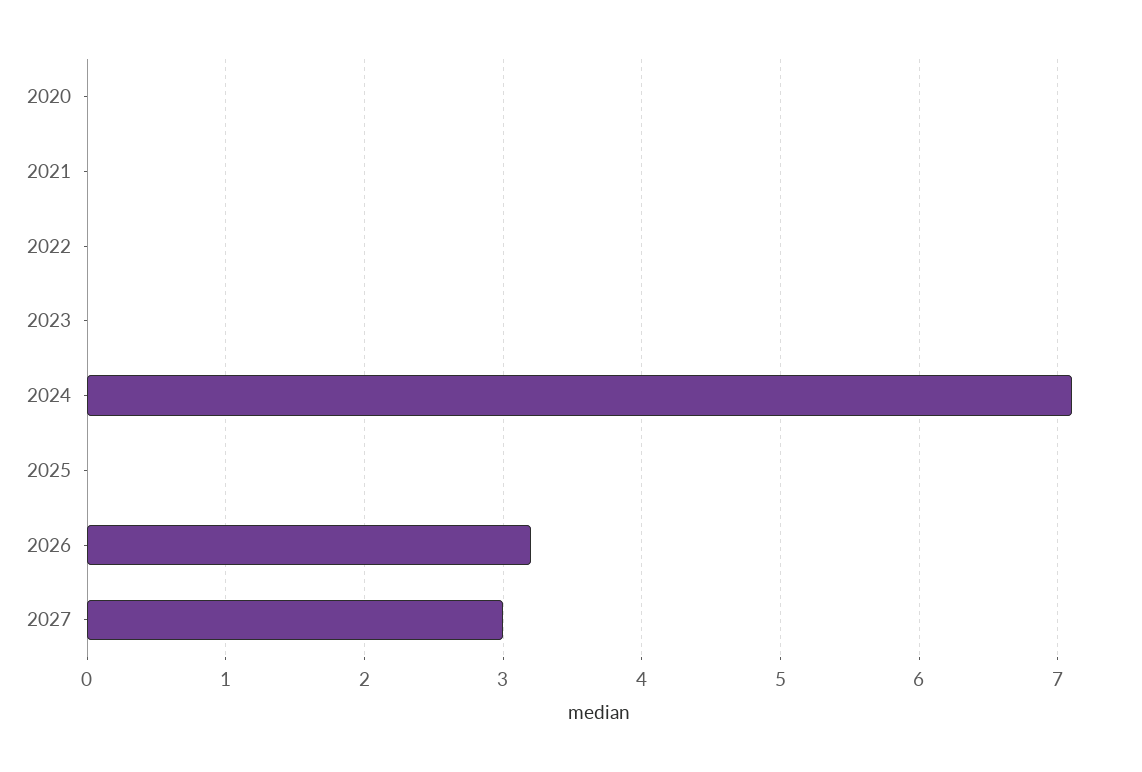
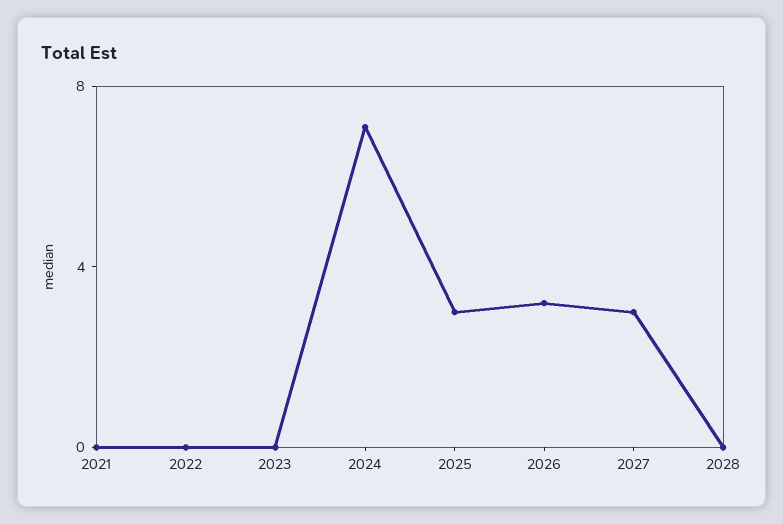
2020: 0 -> none
2025: 0 -> 3
2028: none -> 0

